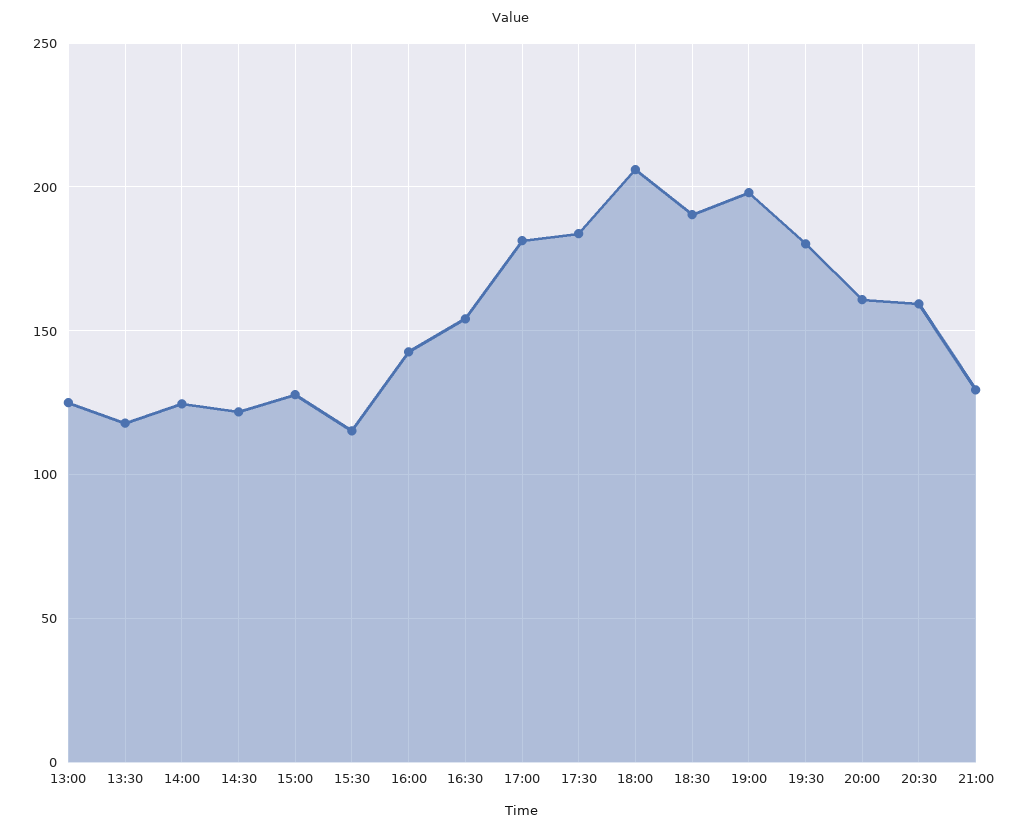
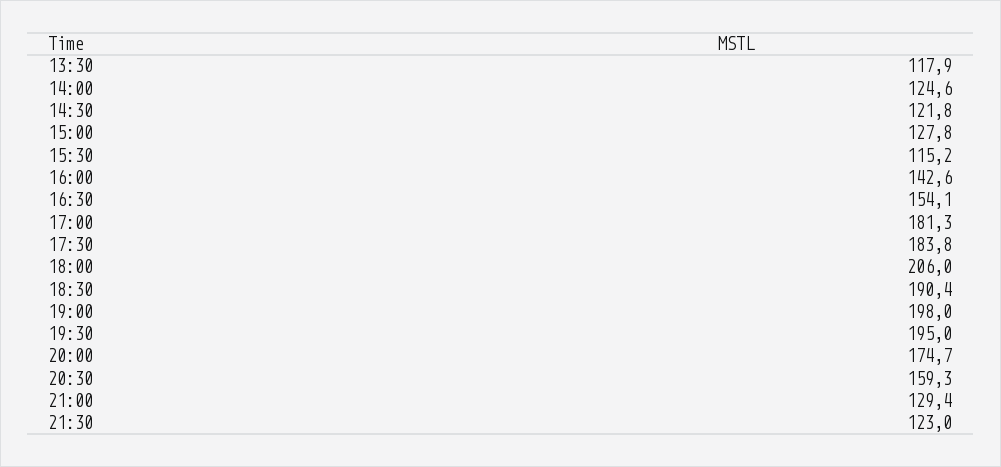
13:00: 125 -> none
19:30: 180 -> 195
20:00: 160 -> 174.7
21:30: none -> 123

